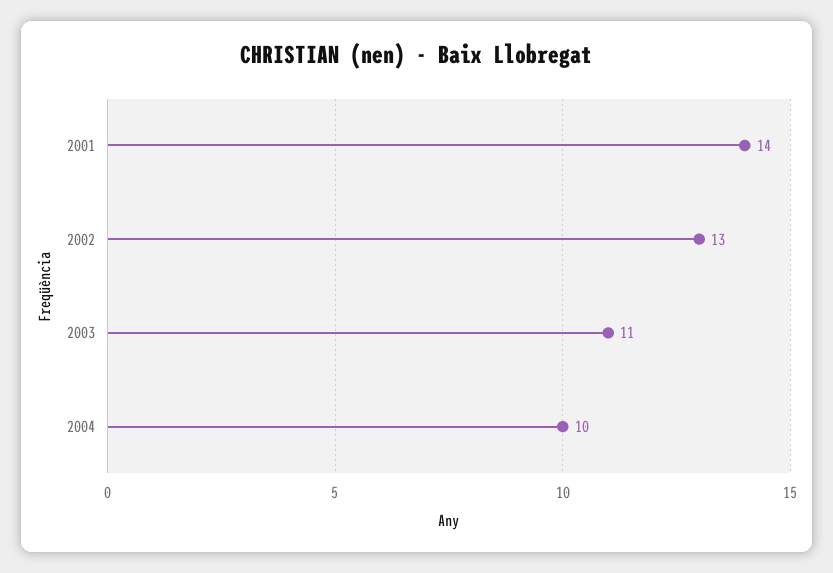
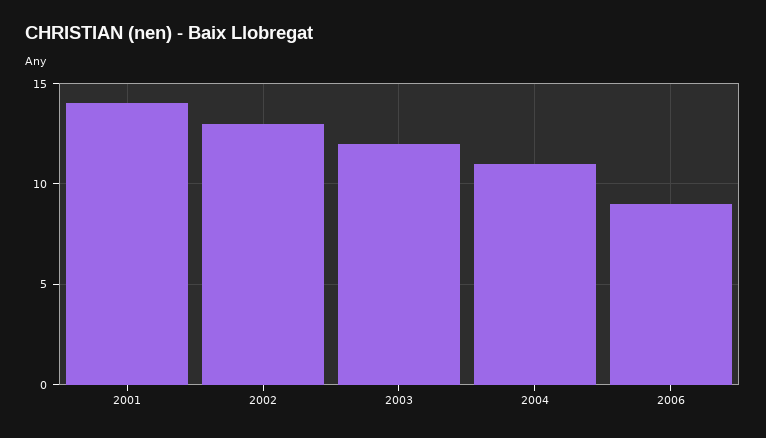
2003: 11 -> 12
2004: 10 -> 11
2006: none -> 9

